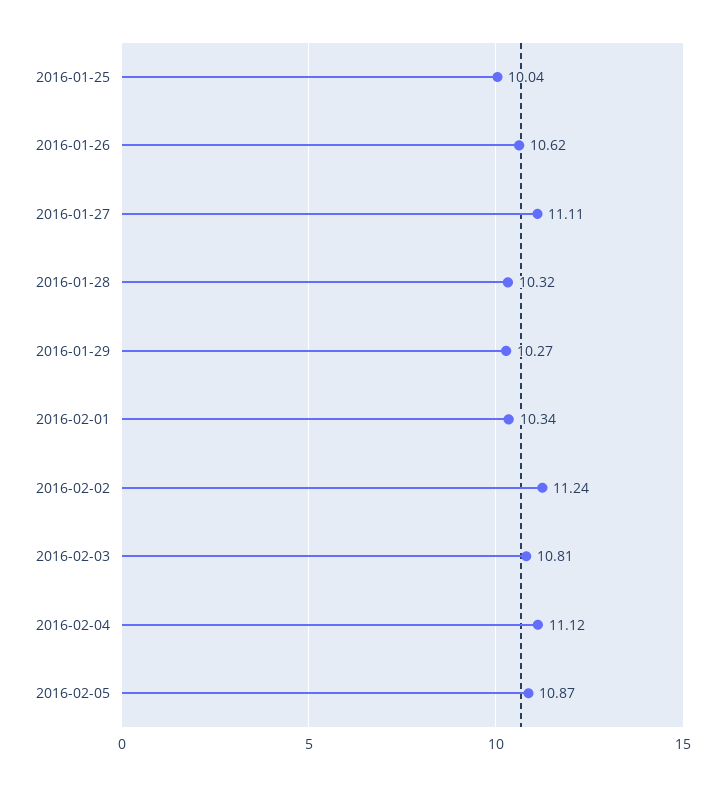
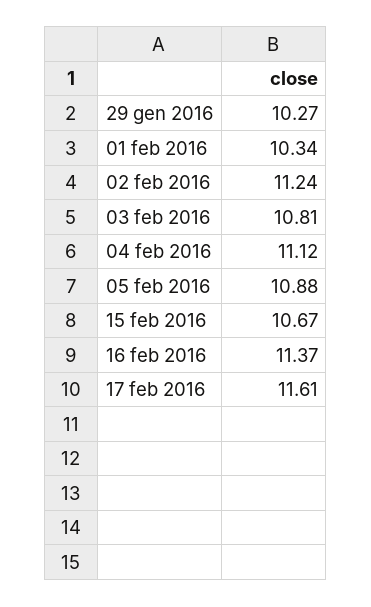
2016-01-25: 10.04 -> none
2016-01-26: 10.62 -> none
2016-01-27: 11.11 -> none
2016-01-28: 10.32 -> none
2016-02-05: 10.87 -> 10.88
15 feb 2016: none -> 10.67
16 feb 2016: none -> 11.37
17 feb 2016: none -> 11.61

